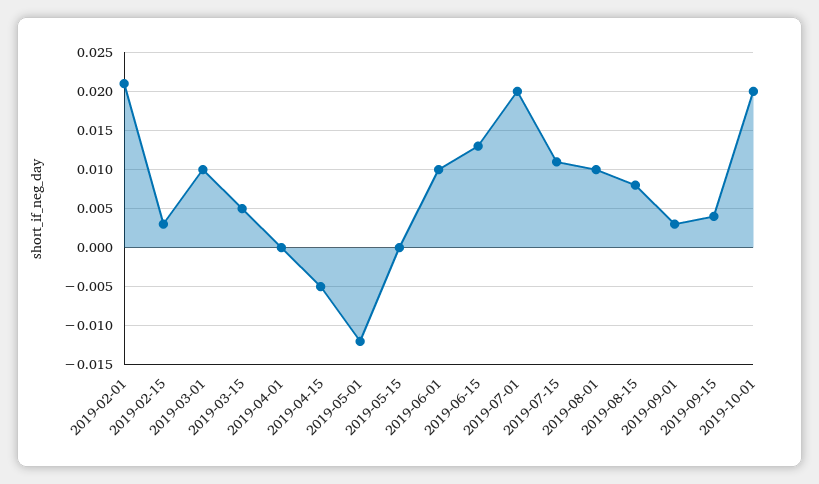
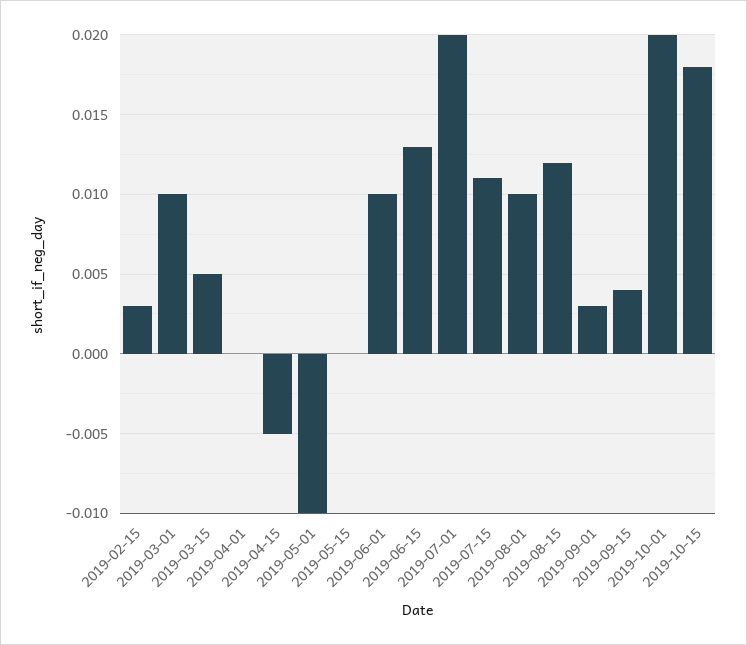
2019-02-01: 0.021 -> none
2019-05-01: -0.012 -> -0.01
2019-08-15: 0.008 -> 0.012
2019-10-15: none -> 0.018

